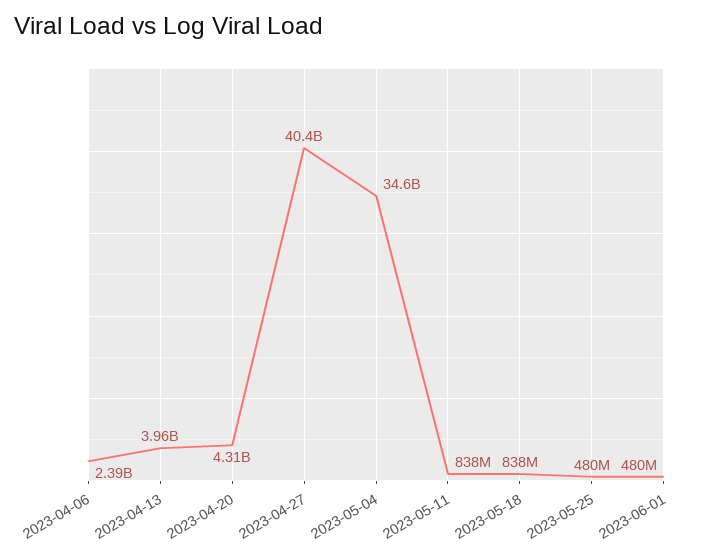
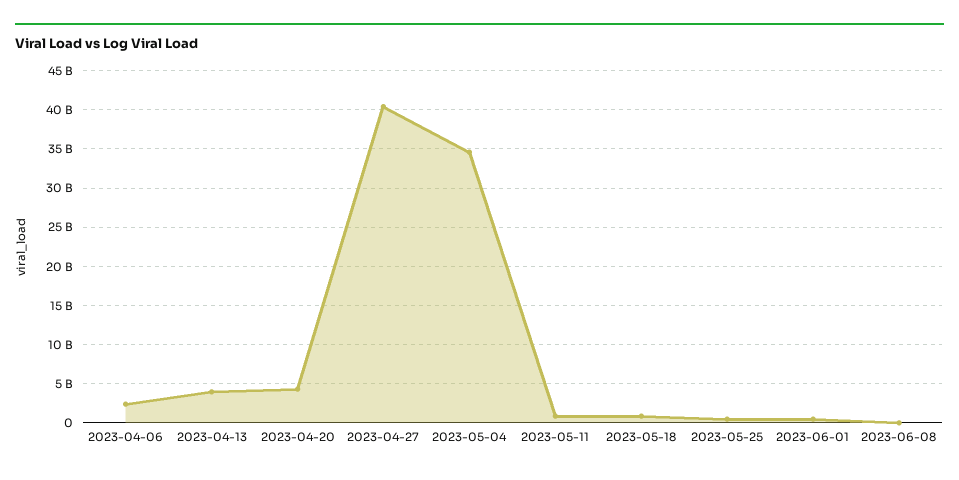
2023-06-08: none -> 0

